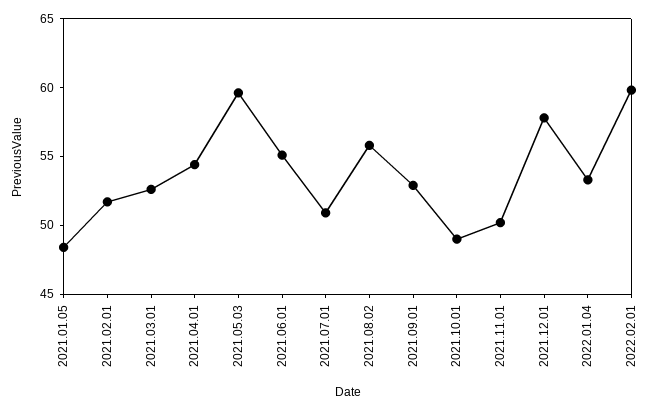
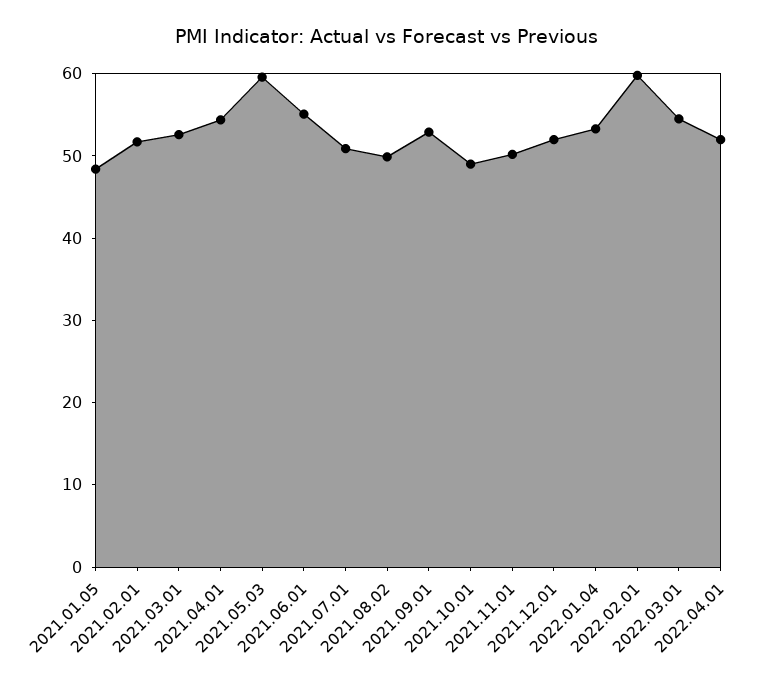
2021.08.02: 56 -> 50
2021.12.01: 58 -> 52
2022.03.01: none -> 54
2022.04.01: none -> 52

